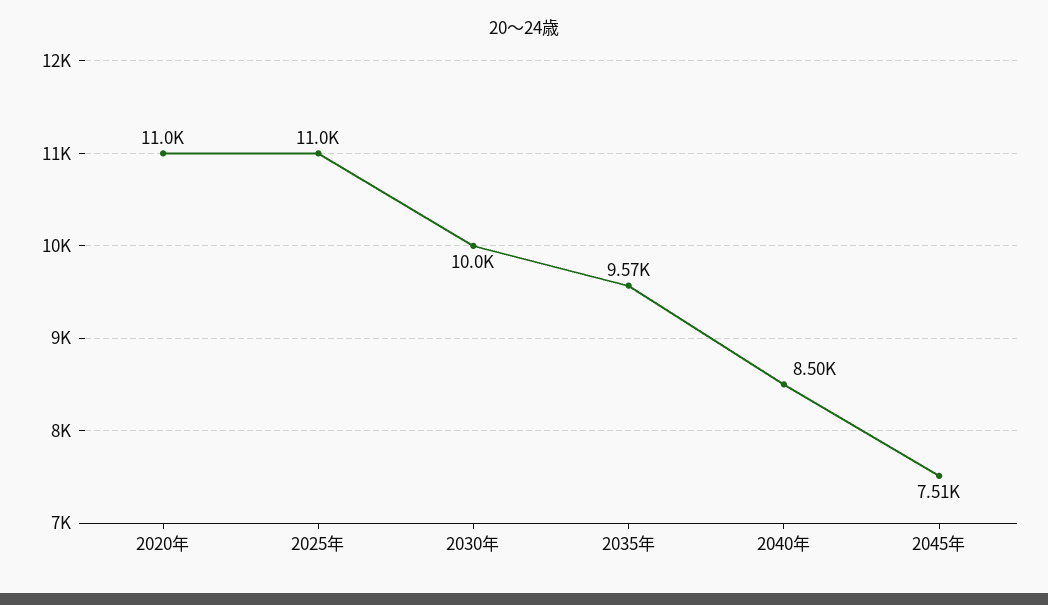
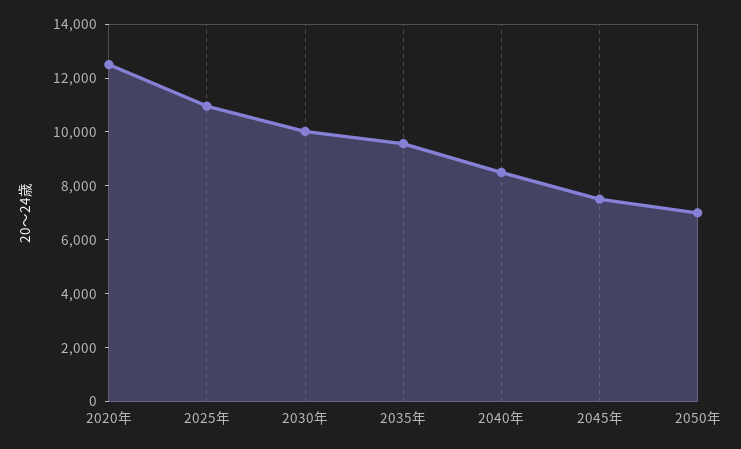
2020年: 11000 -> 12500
2050年: none -> 7000

